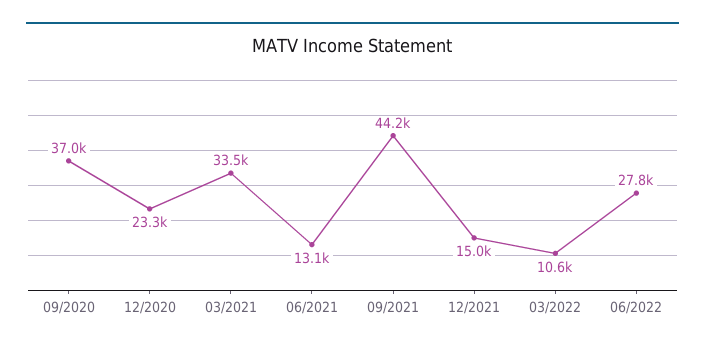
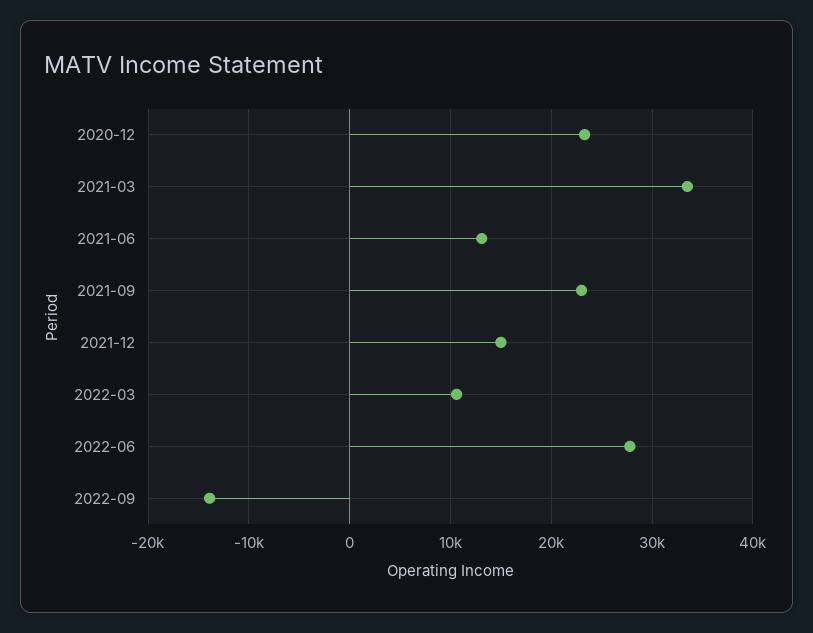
09/2020: 37000 -> none
09/2021: 44200 -> 23000
2022-09: none -> -14000

